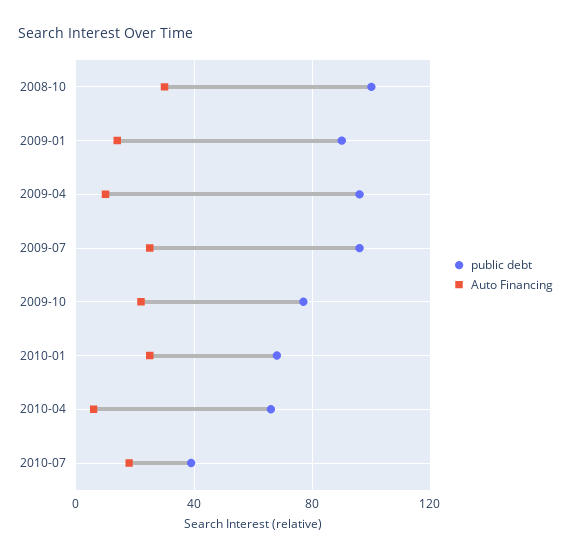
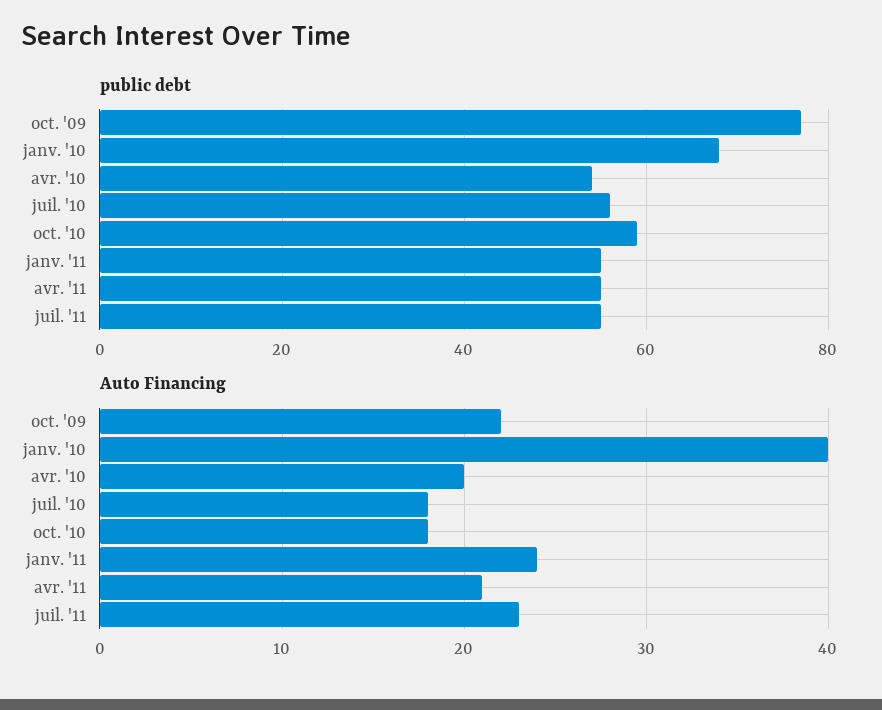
public debt, 2008-10: 100 -> none
Auto Financing, 2008-10: 30 -> none
public debt, 2009-01: 90 -> none
Auto Financing, 2009-01: 15 -> none
public debt, 2009-04: 95 -> none
Auto Financing, 2009-04: 10 -> none
public debt, 2009-07: 95 -> none
Auto Financing, 2009-07: 25 -> none
Auto Financing, 2010-01: 25 -> 40
public debt, 2010-04: 65 -> 55
Auto Financing, 2010-04: 5 -> 20
public debt, 2010-07: 40 -> 55
public debt, oct. '10: none -> 60
public debt, janv. '11: none -> 55
public debt, avr. '11: none -> 55
public debt, juil. '11: none -> 55
Auto Financing, oct. '10: none -> 18
Auto Financing, janv. '11: none -> 24
Auto Financing, avr. '11: none -> 21
Auto Financing, juil. '11: none -> 23

